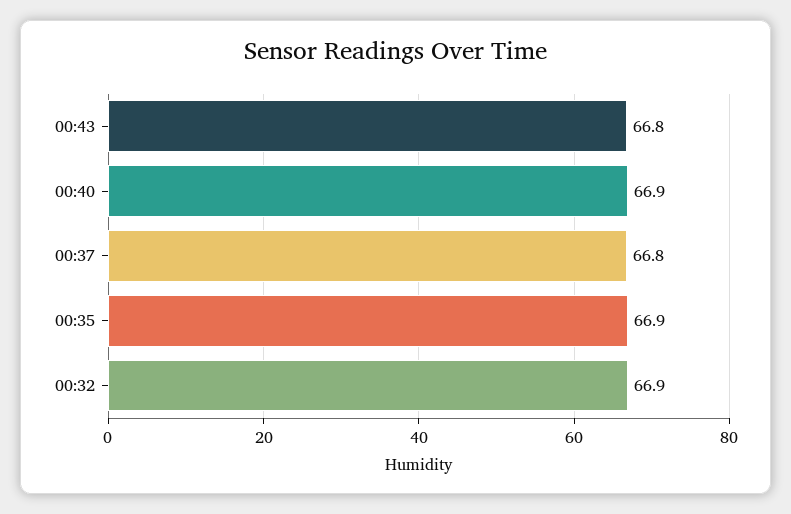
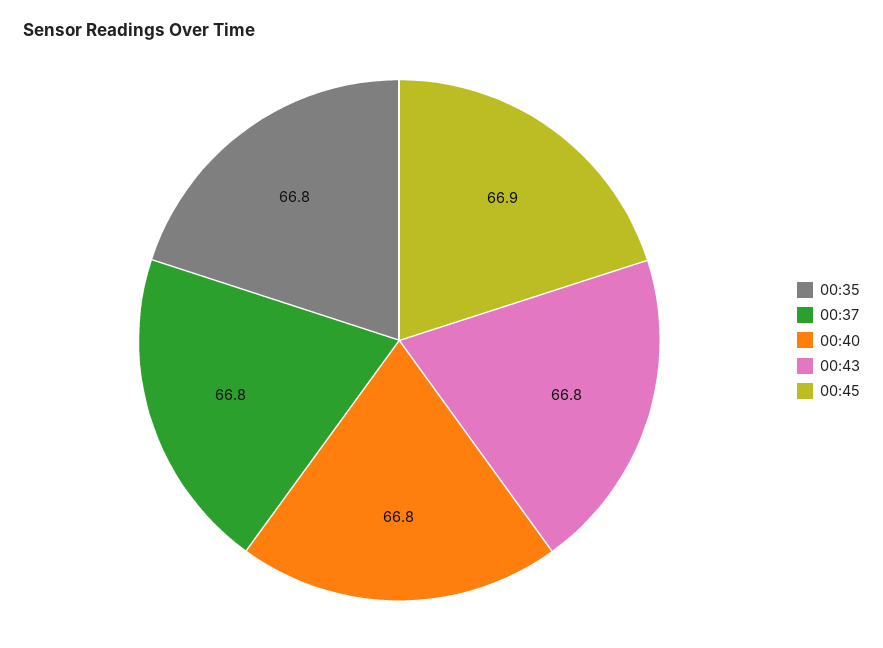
00:40: 66.9 -> 66.8
00:35: 66.9 -> 66.8
00:32: 66.9 -> none
00:45: none -> 66.9

